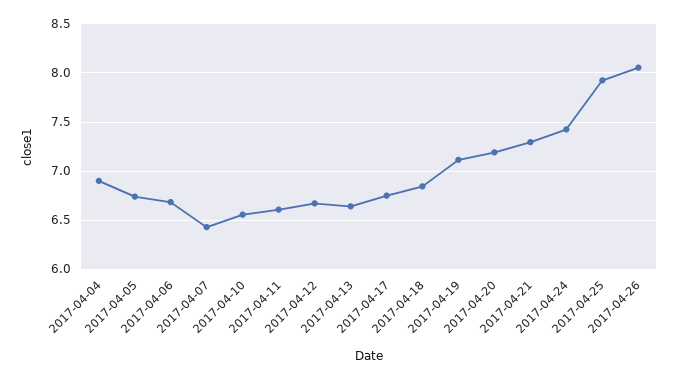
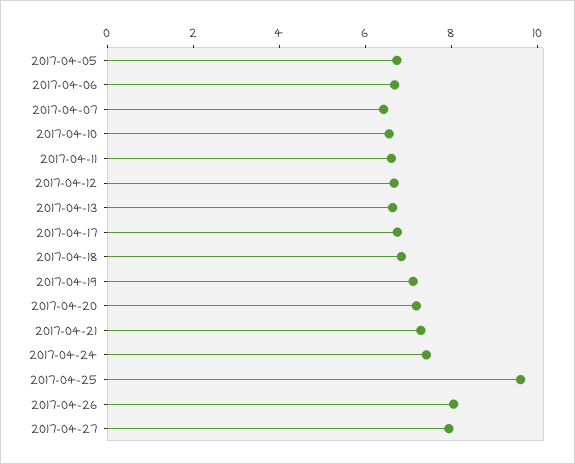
2017-04-04: 6.9 -> none
2017-04-25: 7.9 -> 9.5
2017-04-27: none -> 8

